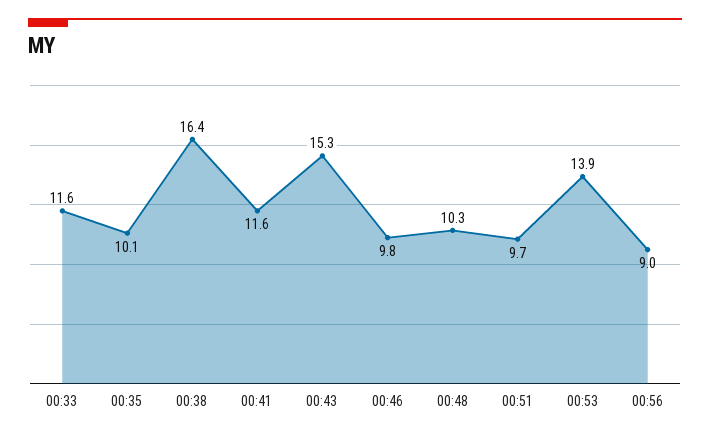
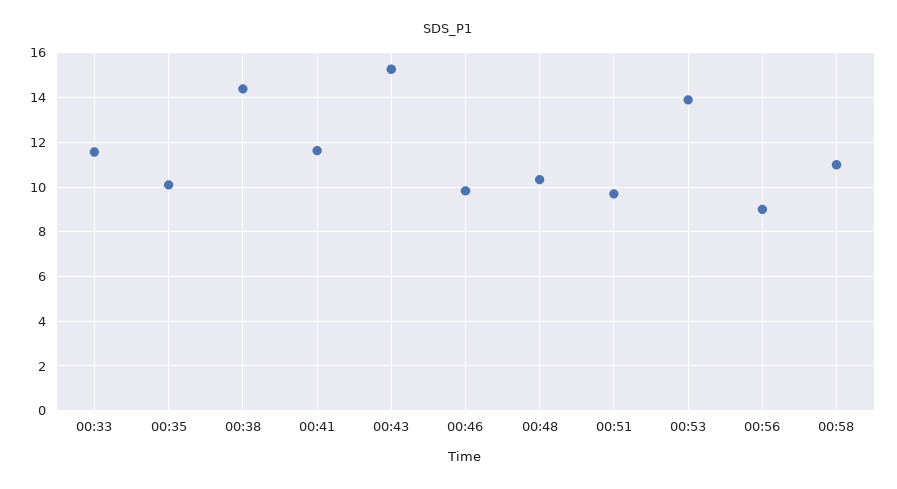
00:38: 16.4 -> 14.5
00:58: none -> 11

